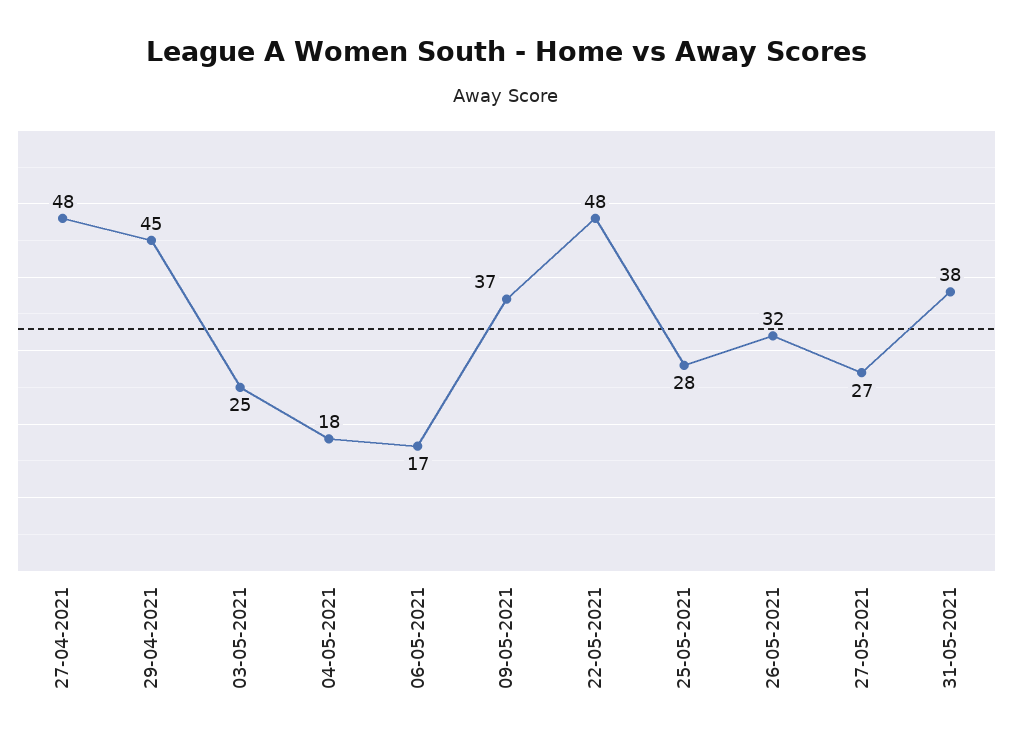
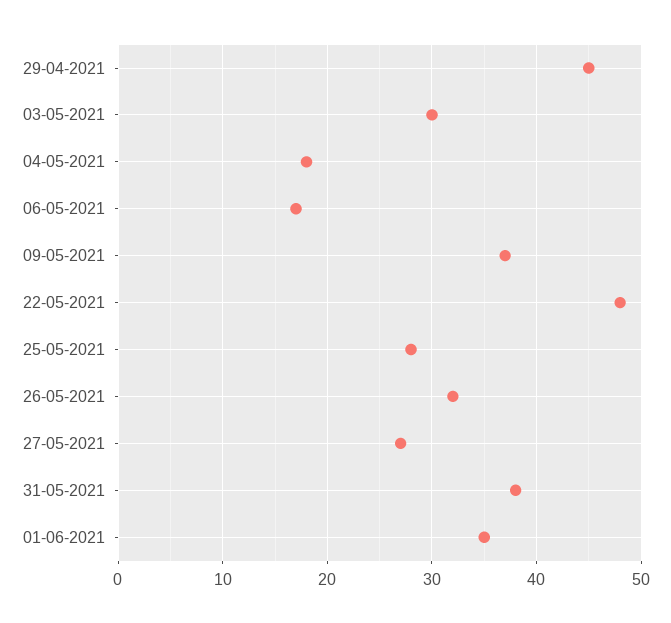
27-04-2021: 48 -> none
03-05-2021: 25 -> 30
01-06-2021: none -> 35

